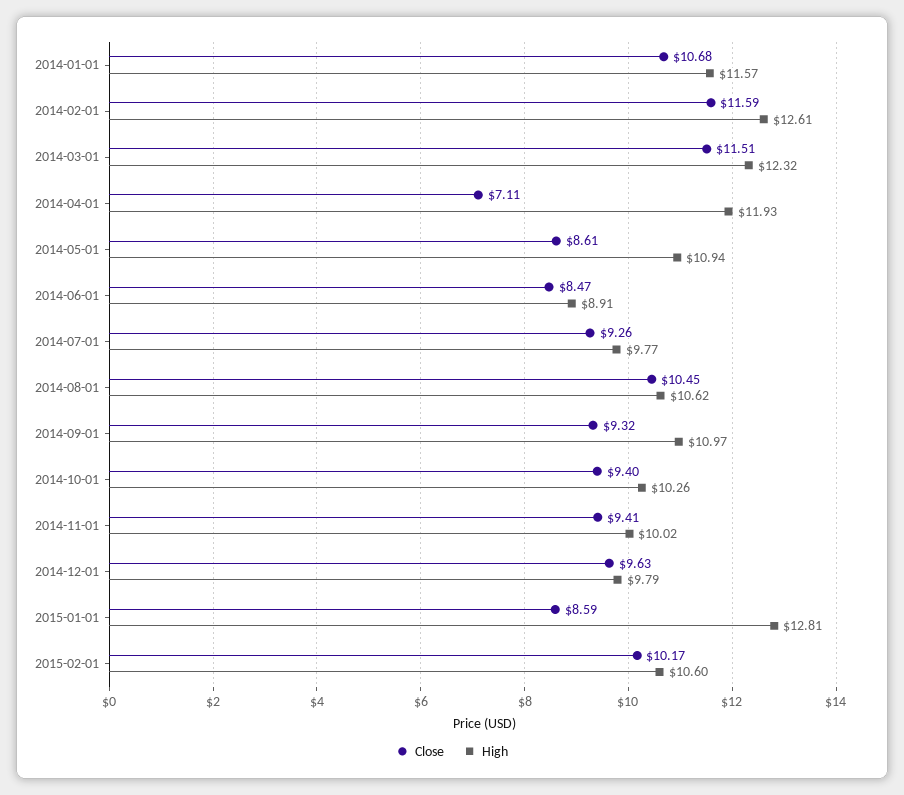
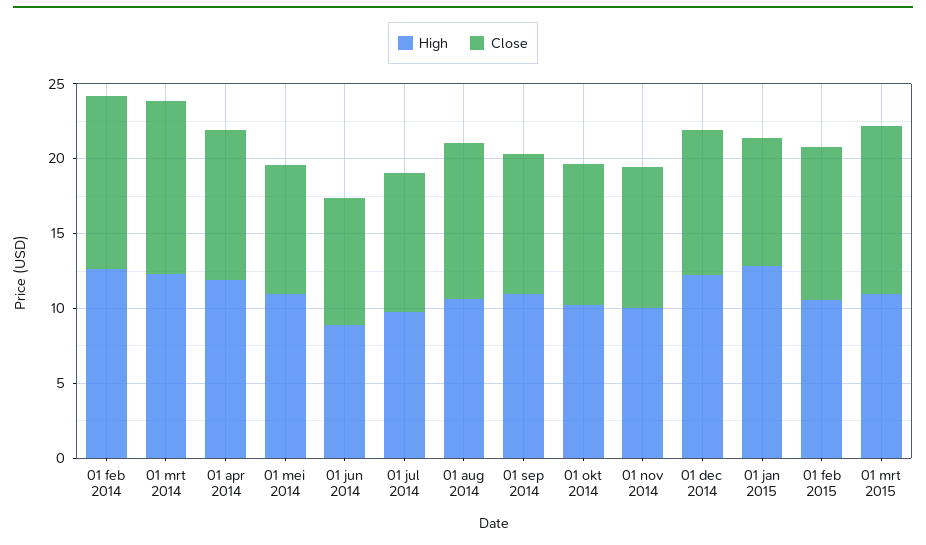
Close, 2014-01-01: 10.68 -> none
High, 2014-01-01: 11.57 -> none
Close, 2014-04-01: 7.11 -> 10
High, 2014-12-01: 9.79 -> 12
High, 01 mrt 2015: none -> 11
Close, 01 mrt 2015: none -> 11

